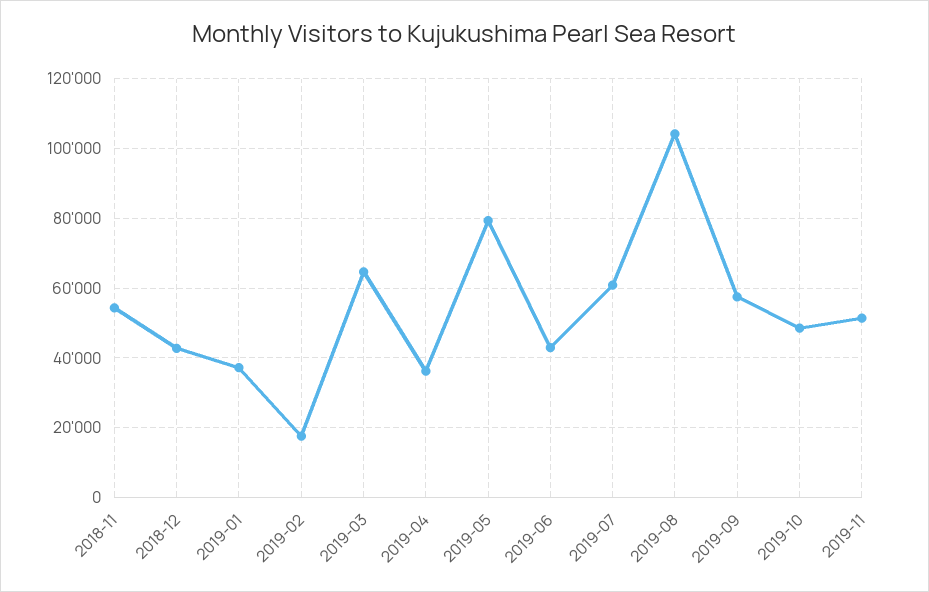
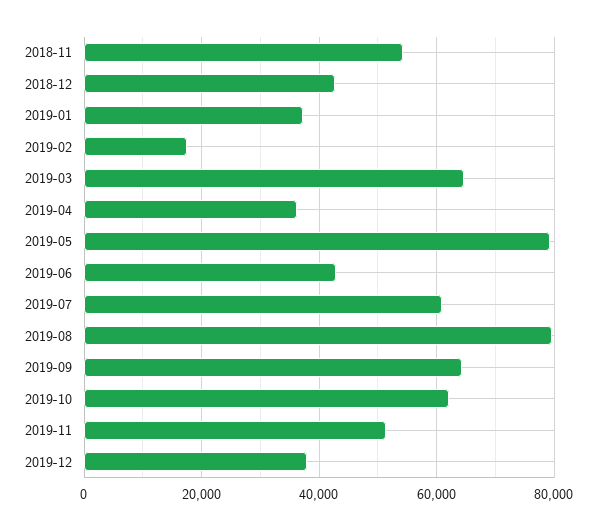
2019-08: 104000 -> 80000
2019-09: 58000 -> 64000
2019-10: 48000 -> 62000
2019-12: none -> 38000

